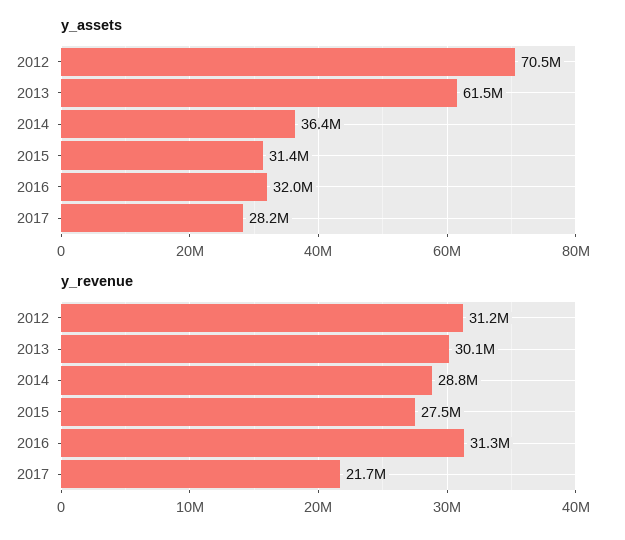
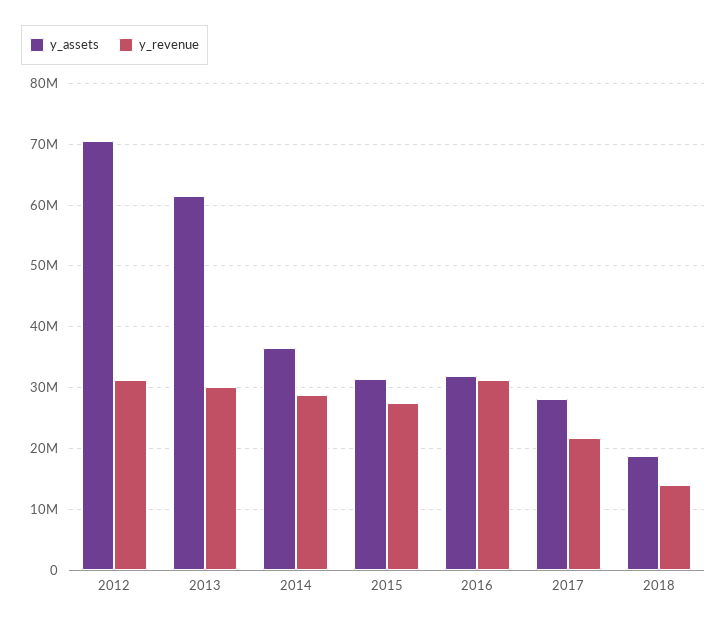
y_assets, 2018: none -> 19000000
y_revenue, 2018: none -> 14000000

